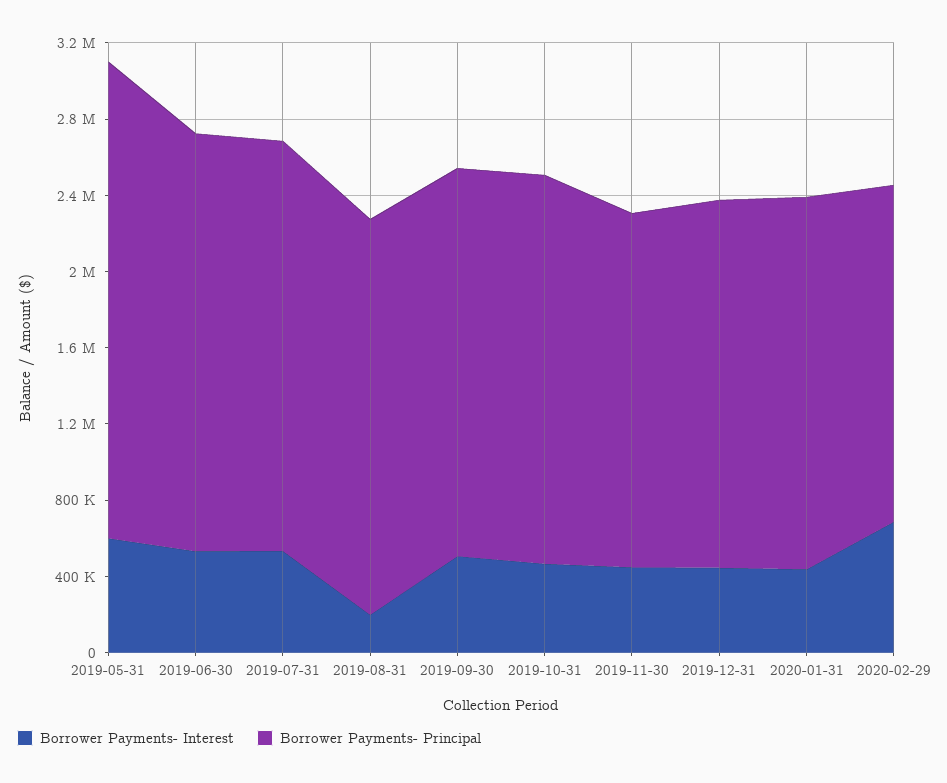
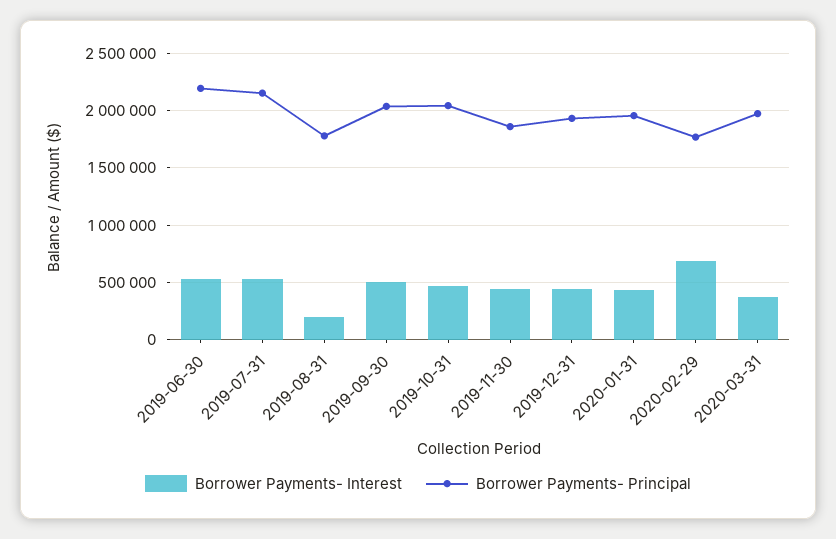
Borrower Payments- Interest, 2019-05-31: 600000 -> none
Borrower Payments- Principal, 2019-05-31: 2500000 -> none
Borrower Payments- Principal, 2019-08-31: 2100000 -> 1800000
Borrower Payments- Interest, 2020-03-31: none -> 400000
Borrower Payments- Principal, 2020-03-31: none -> 2000000

